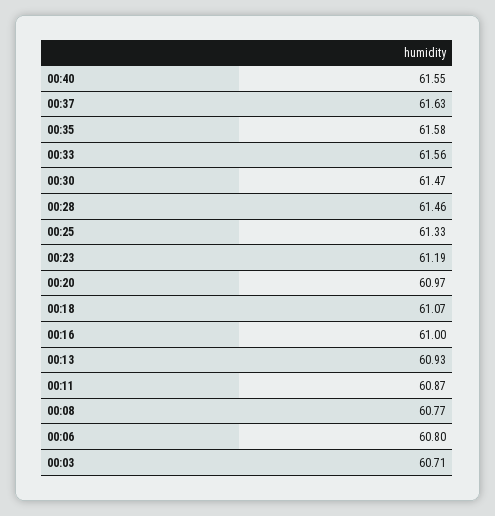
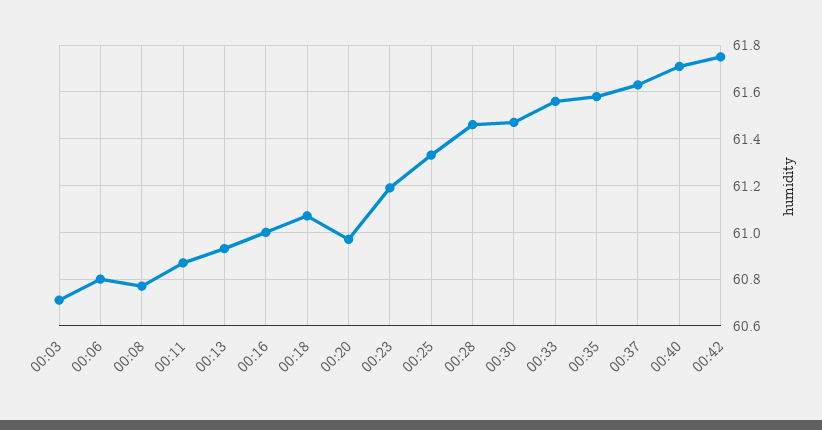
00:40: 61.55 -> 61.7
00:42: none -> 61.75

